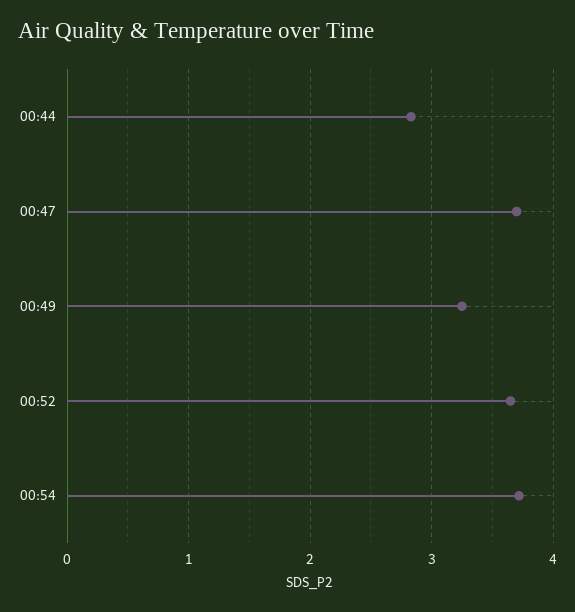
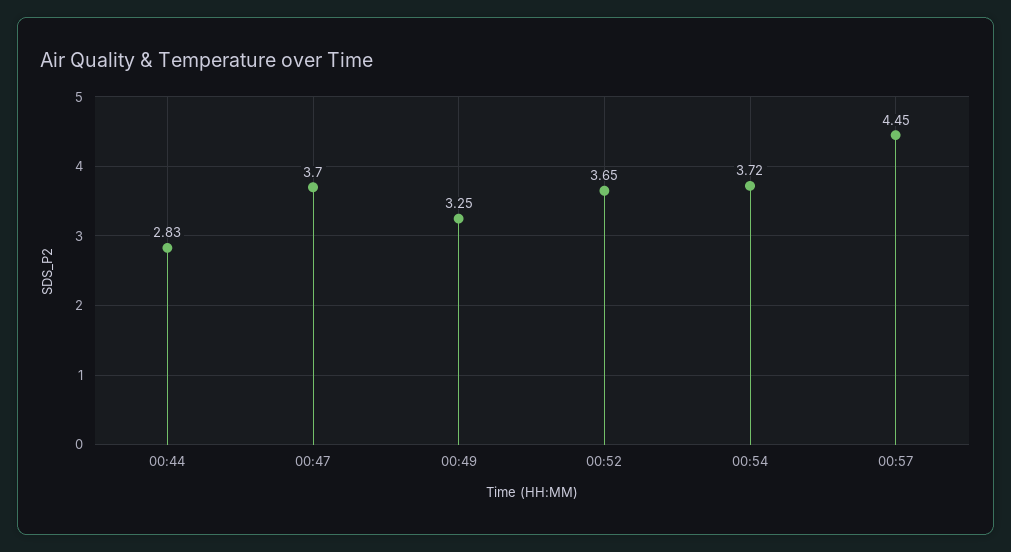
00:57: none -> 4.45

